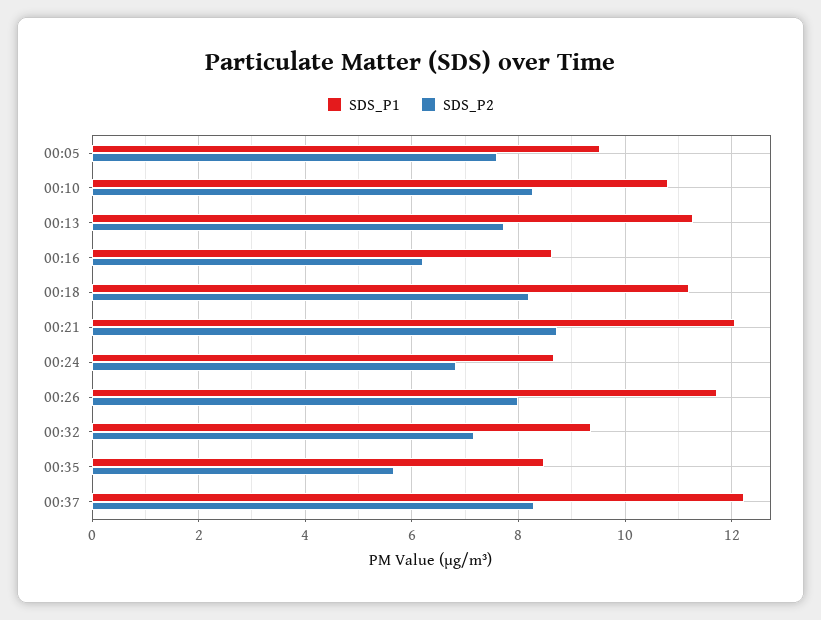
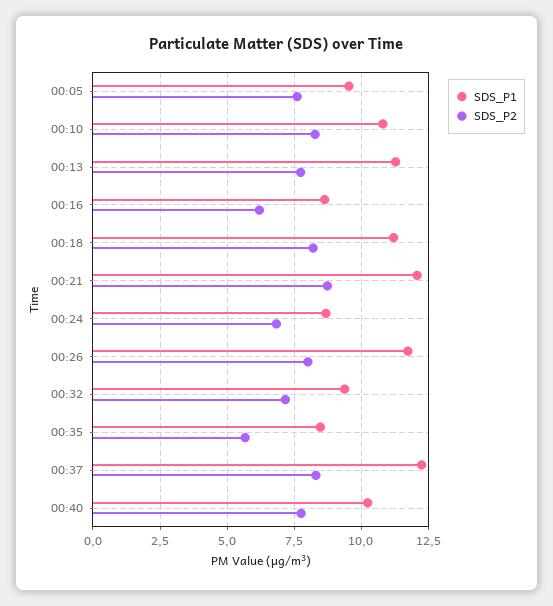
SDS_P1, 00:40: none -> 10.25
SDS_P2, 00:40: none -> 7.75

